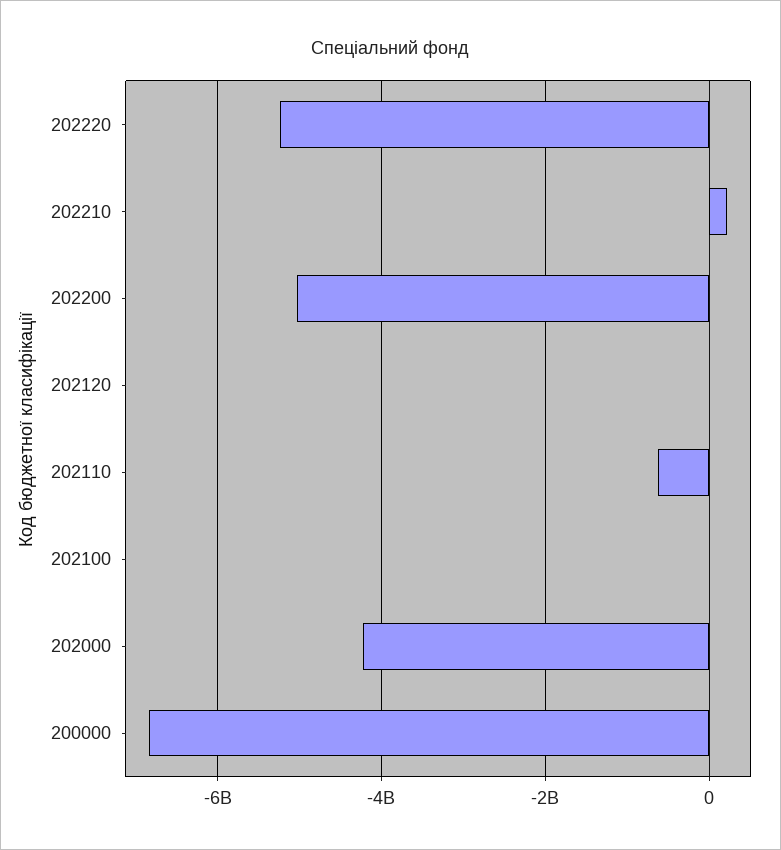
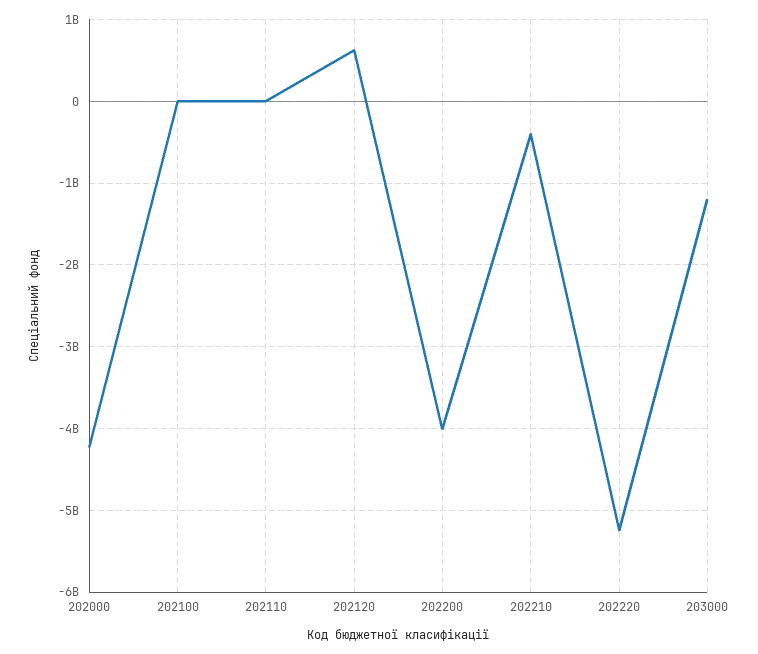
202210: 200000000 -> -400000000
202200: -5000000000 -> -4000000000
202120: 0 -> 600000000
202110: -600000000 -> 0
200000: -6800000000 -> none
203000: none -> -1200000000

